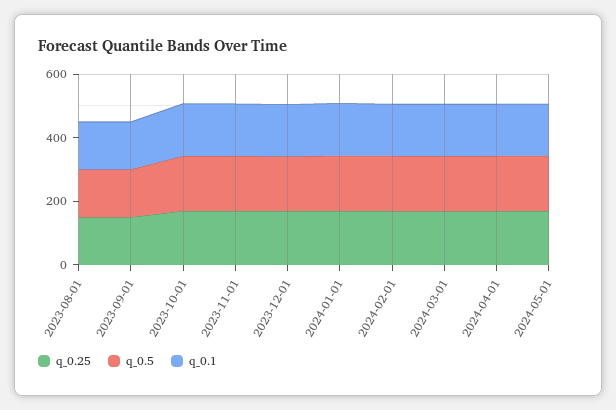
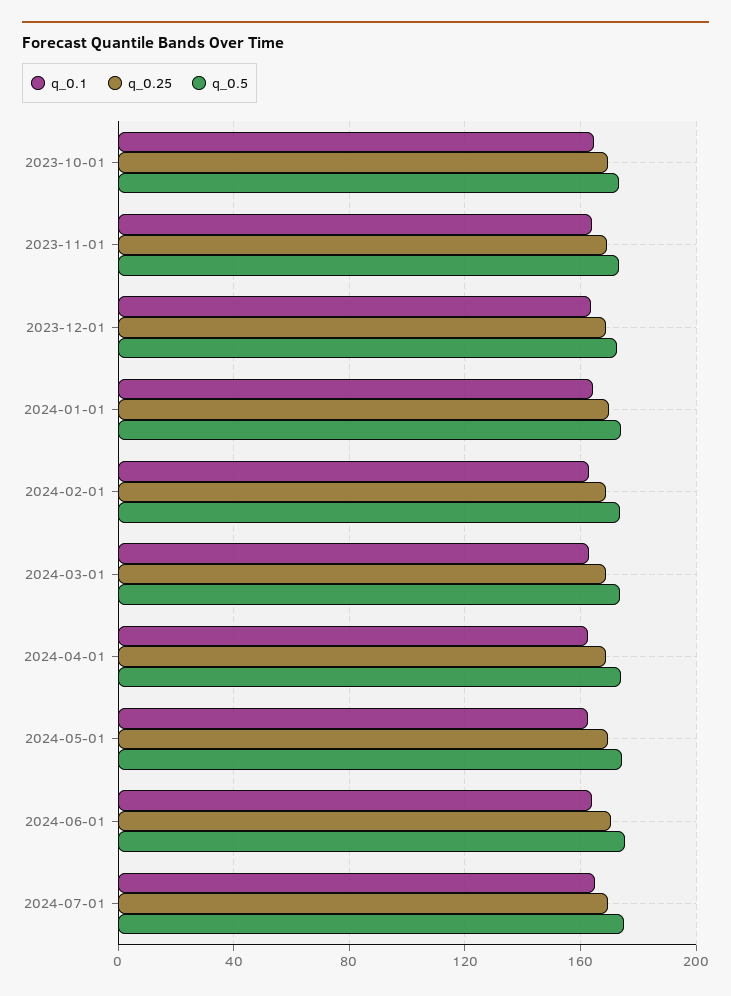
q_0.25, 2023-08-01: 150 -> none
q_0.5, 2023-08-01: 150 -> none
q_0.1, 2023-08-01: 150 -> none
q_0.25, 2023-09-01: 150 -> none
q_0.5, 2023-09-01: 150 -> none
q_0.1, 2023-09-01: 150 -> none
q_0.1, 2024-06-01: none -> 165
q_0.25, 2024-06-01: none -> 170
q_0.5, 2024-06-01: none -> 175
q_0.1, 2024-07-01: none -> 165
q_0.25, 2024-07-01: none -> 170
q_0.5, 2024-07-01: none -> 175

